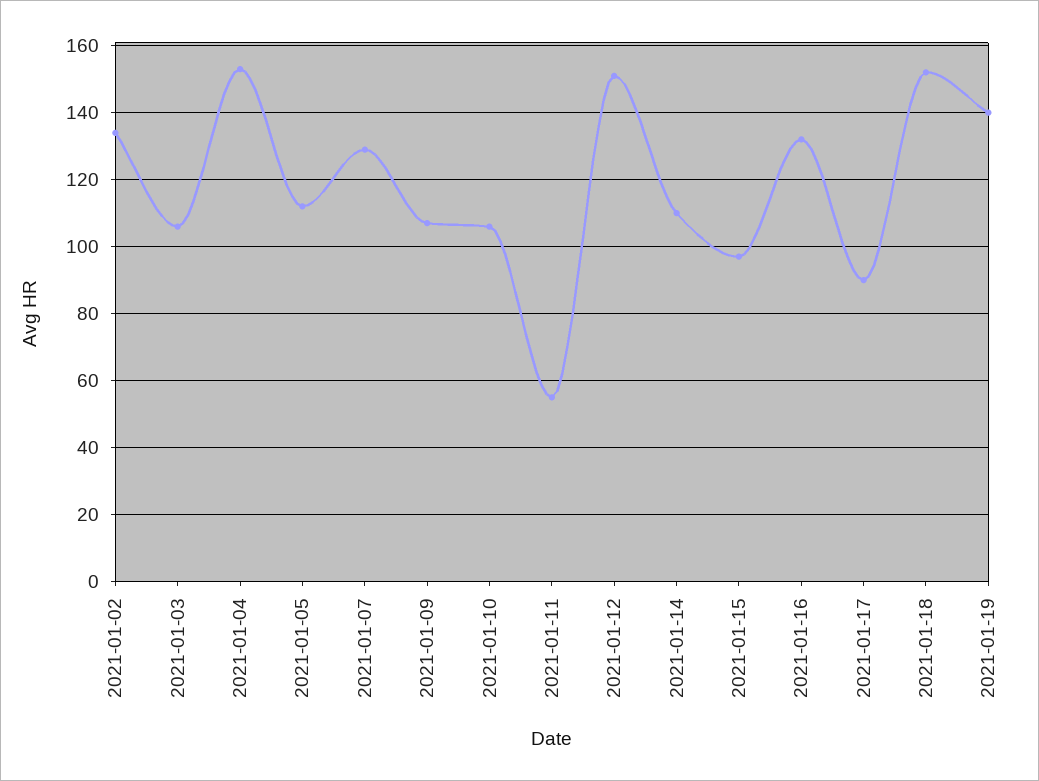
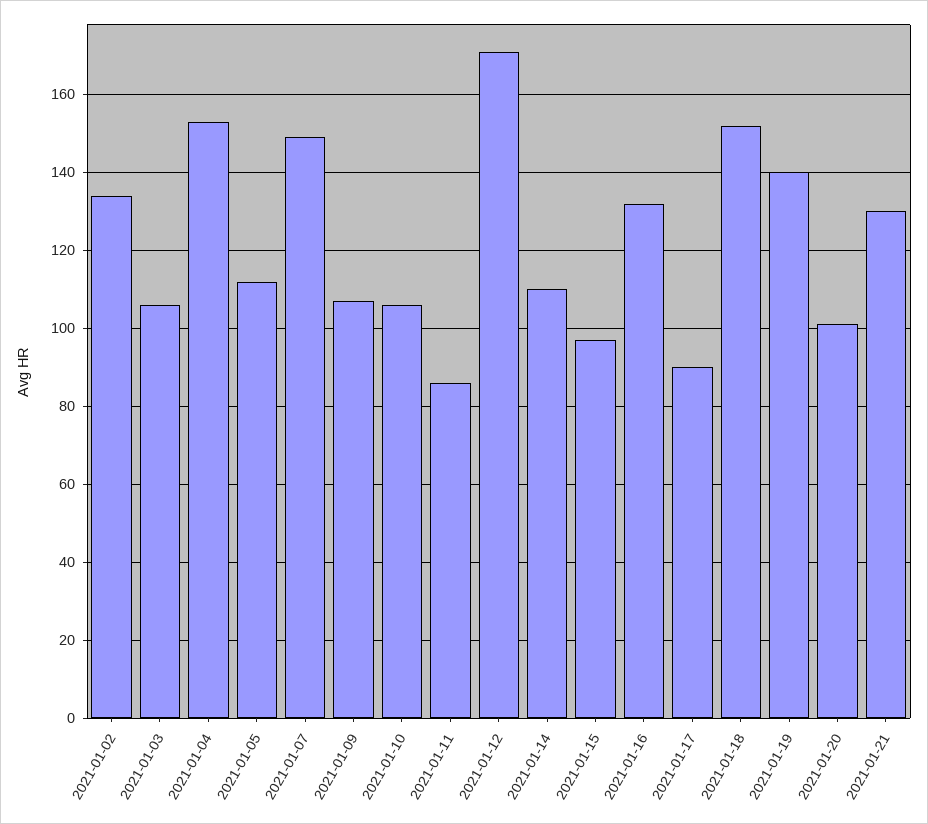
2021-01-07: 130 -> 150
2021-01-11: 55 -> 85
2021-01-12: 150 -> 170
2021-01-20: none -> 100
2021-01-21: none -> 130

